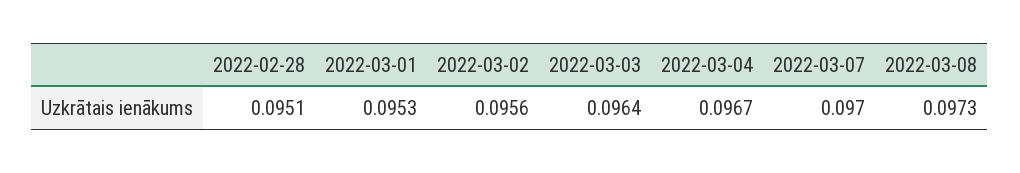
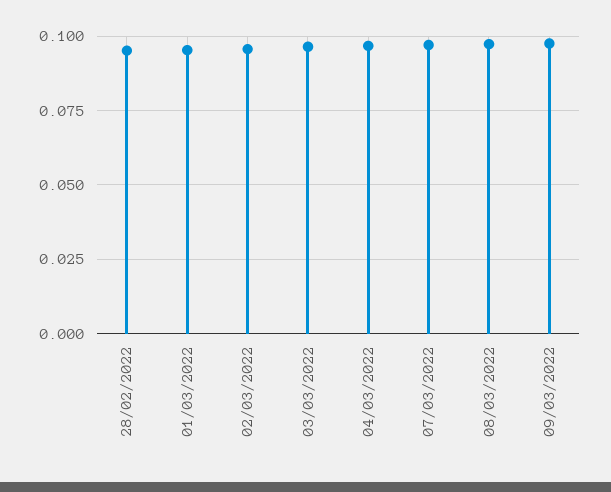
09/03/2022: none -> 0.0975

